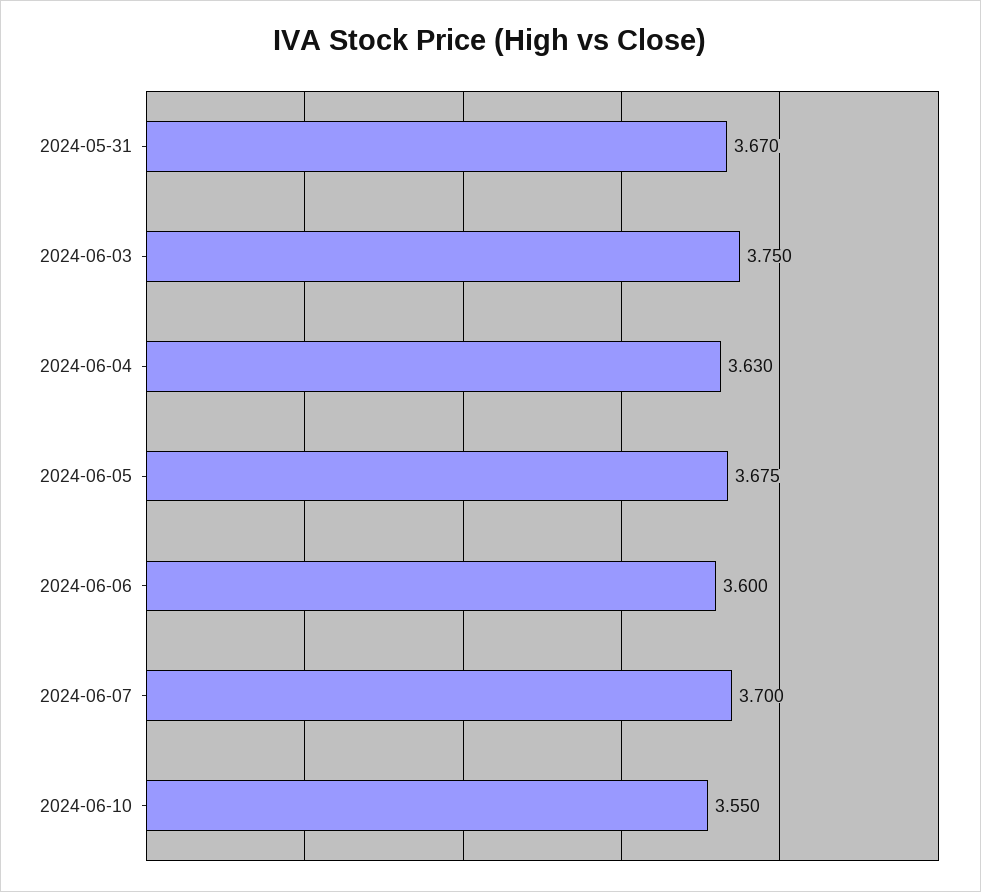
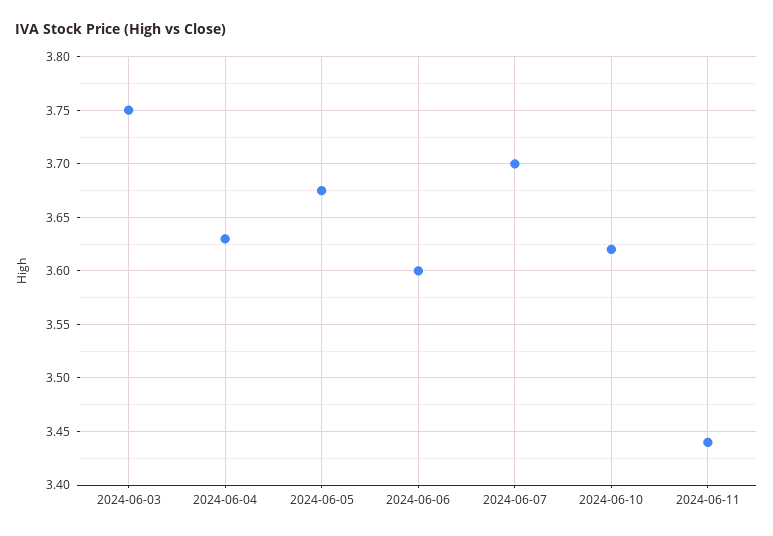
2024-05-31: 3.67 -> none
2024-06-10: 3.55 -> 3.62
2024-06-11: none -> 3.44

